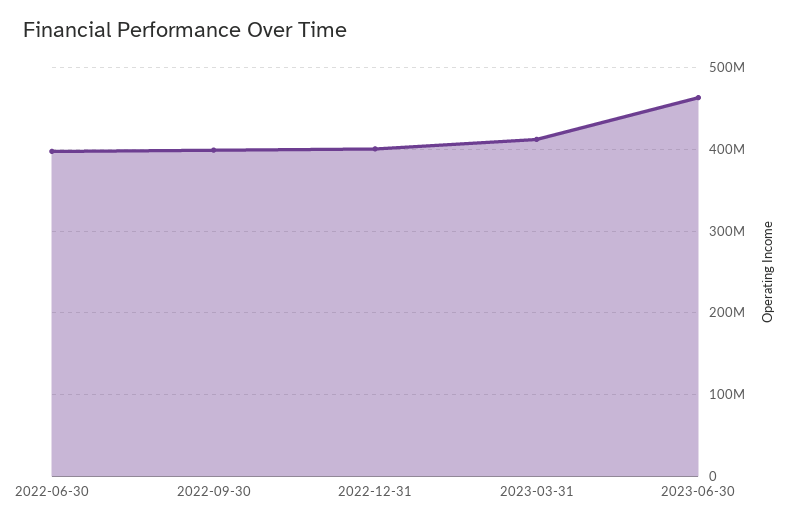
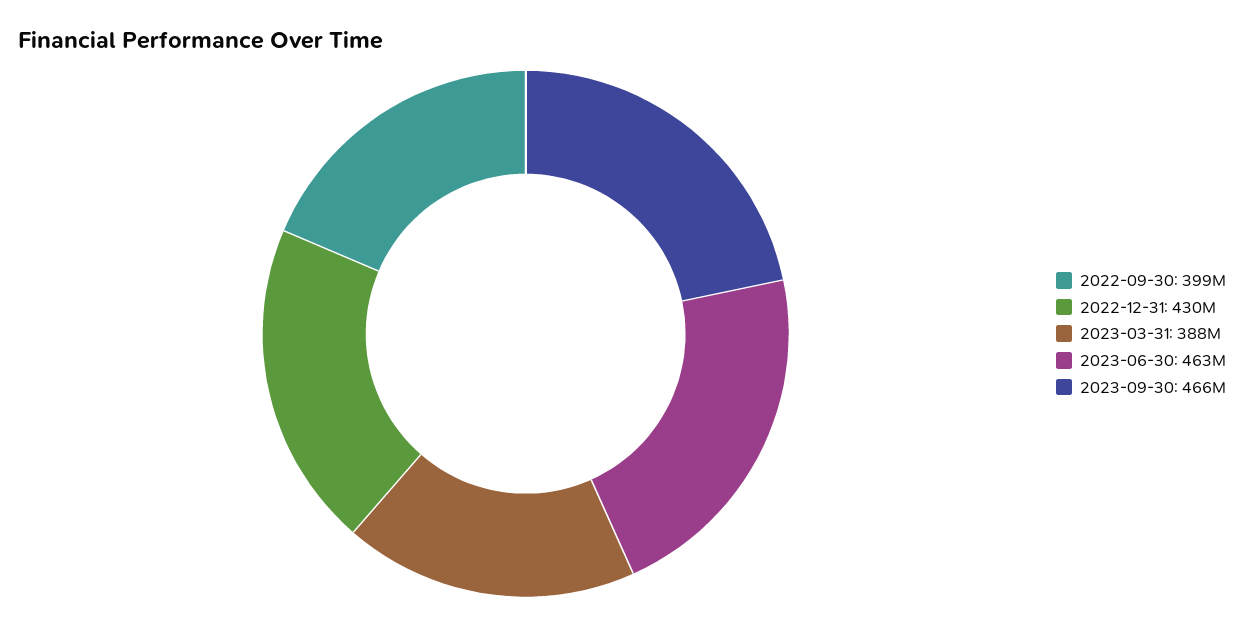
2022-06-30: 400000000 -> none
2022-12-31: 400000000 -> 430000000
2023-03-31: 410000000 -> 388000000
2023-09-30: none -> 466000000

